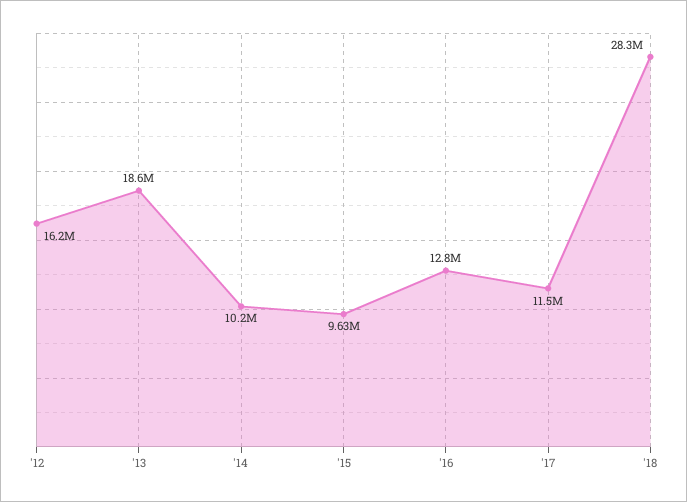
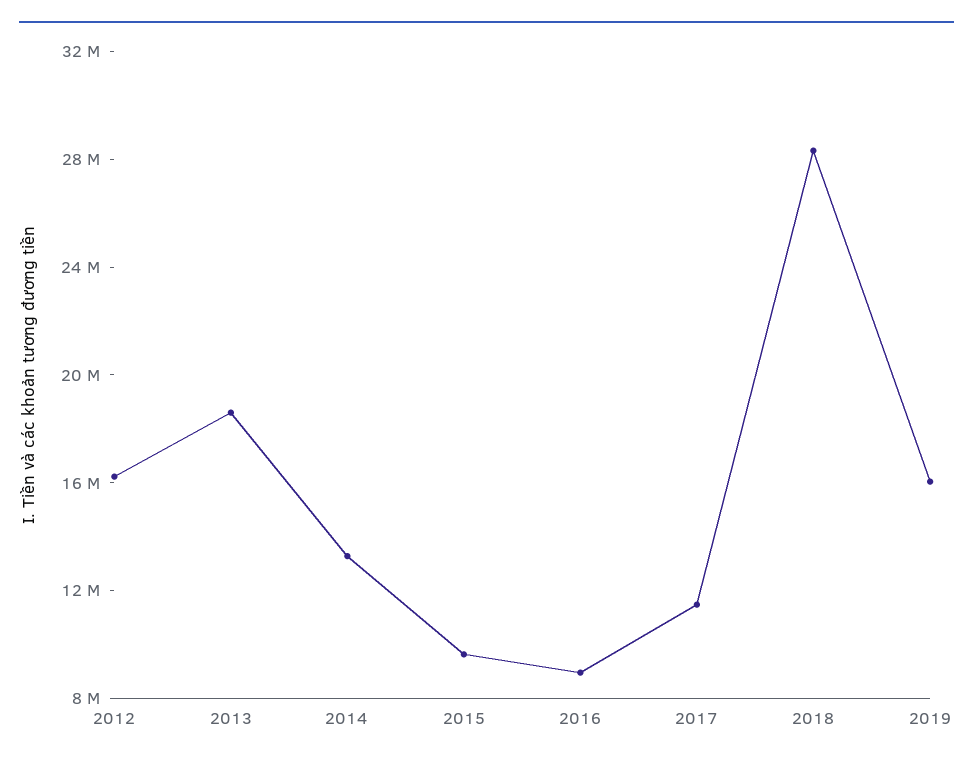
'14: 10200000 -> 13000000
'16: 12800000 -> 9000000
2019: none -> 16000000

